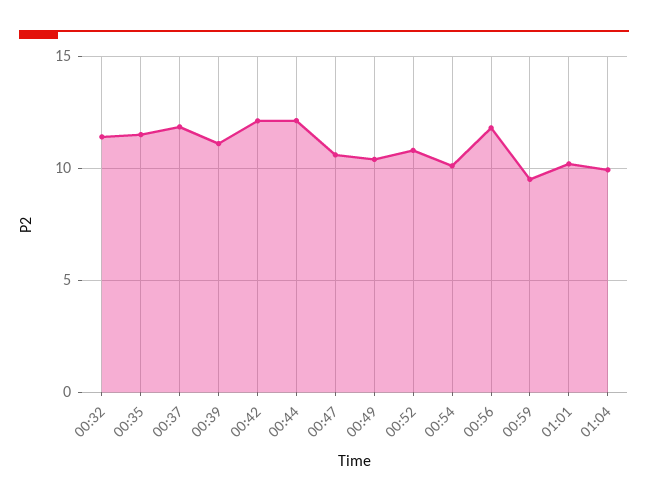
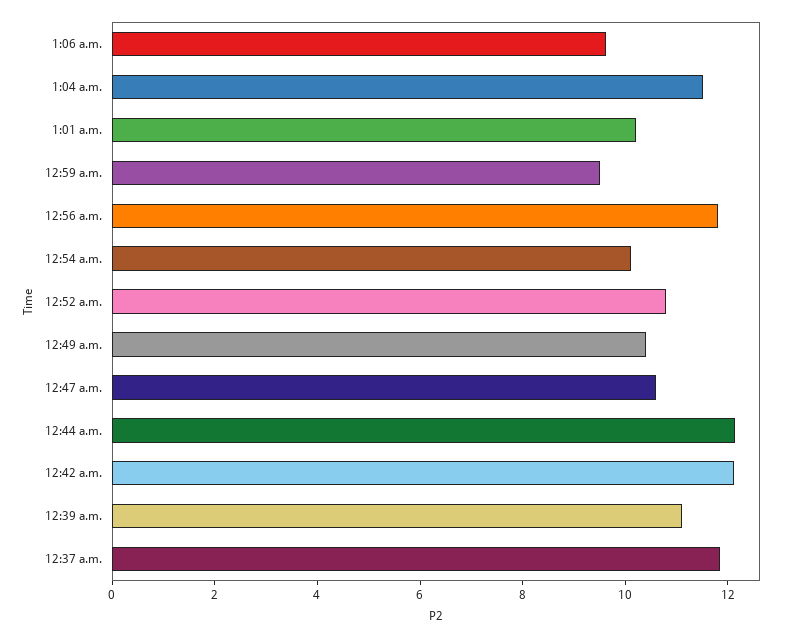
00:32: 11.5 -> none
00:35: 11.5 -> none
01:04: 10 -> 11.5
1:06 a.m.: none -> 9.5

